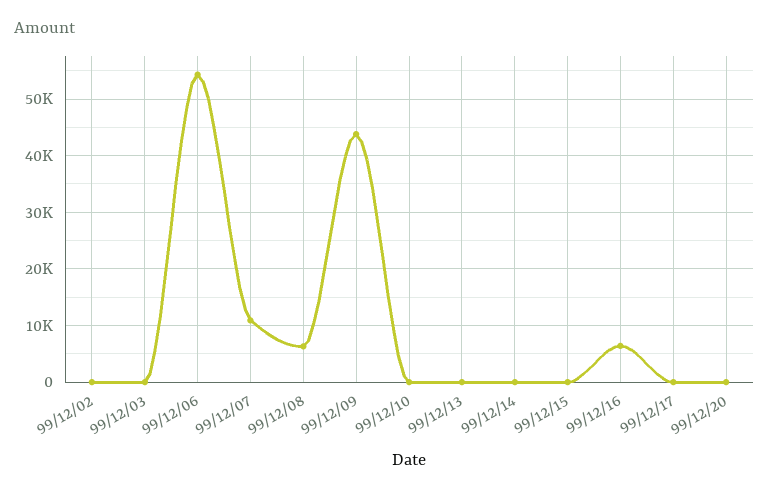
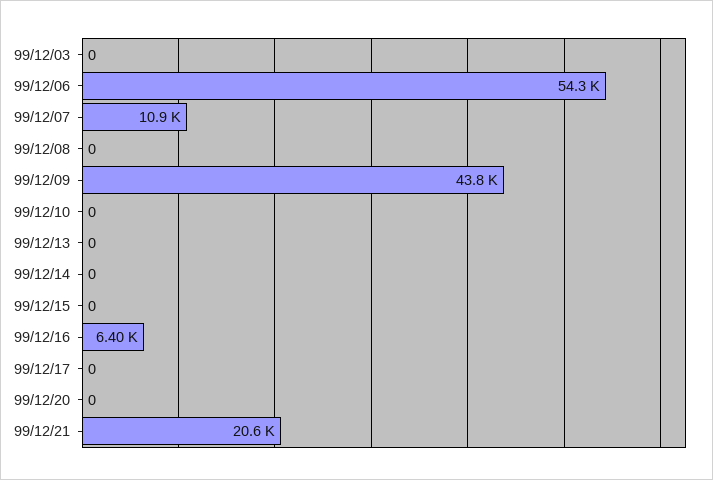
99/12/02: 0 -> none
99/12/08: 6000 -> 0
99/12/21: none -> 20600

